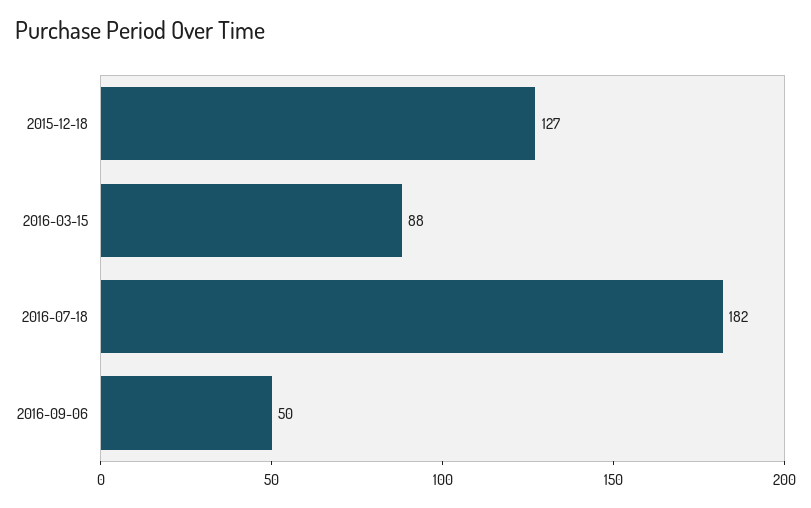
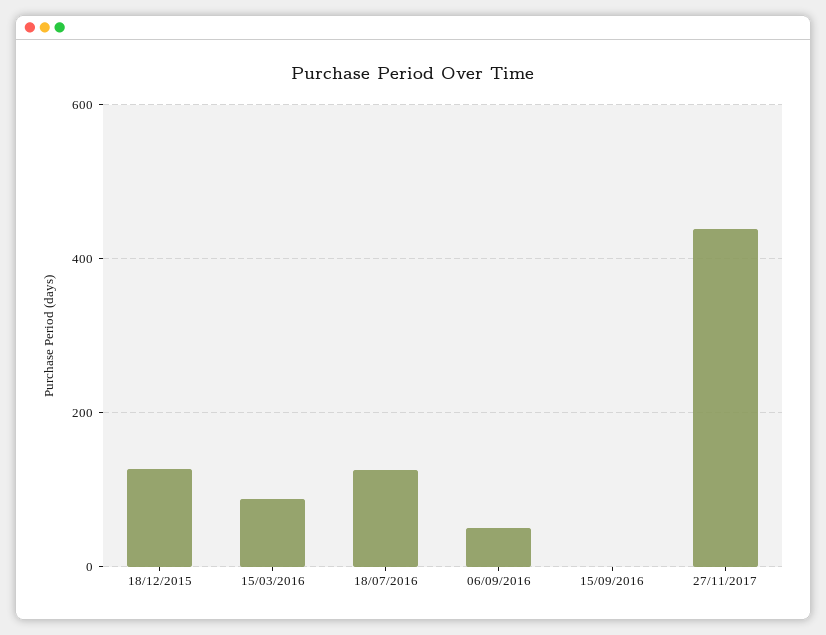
2016-07-18: 182 -> 120
15/09/2016: none -> 0
27/11/2017: none -> 440

